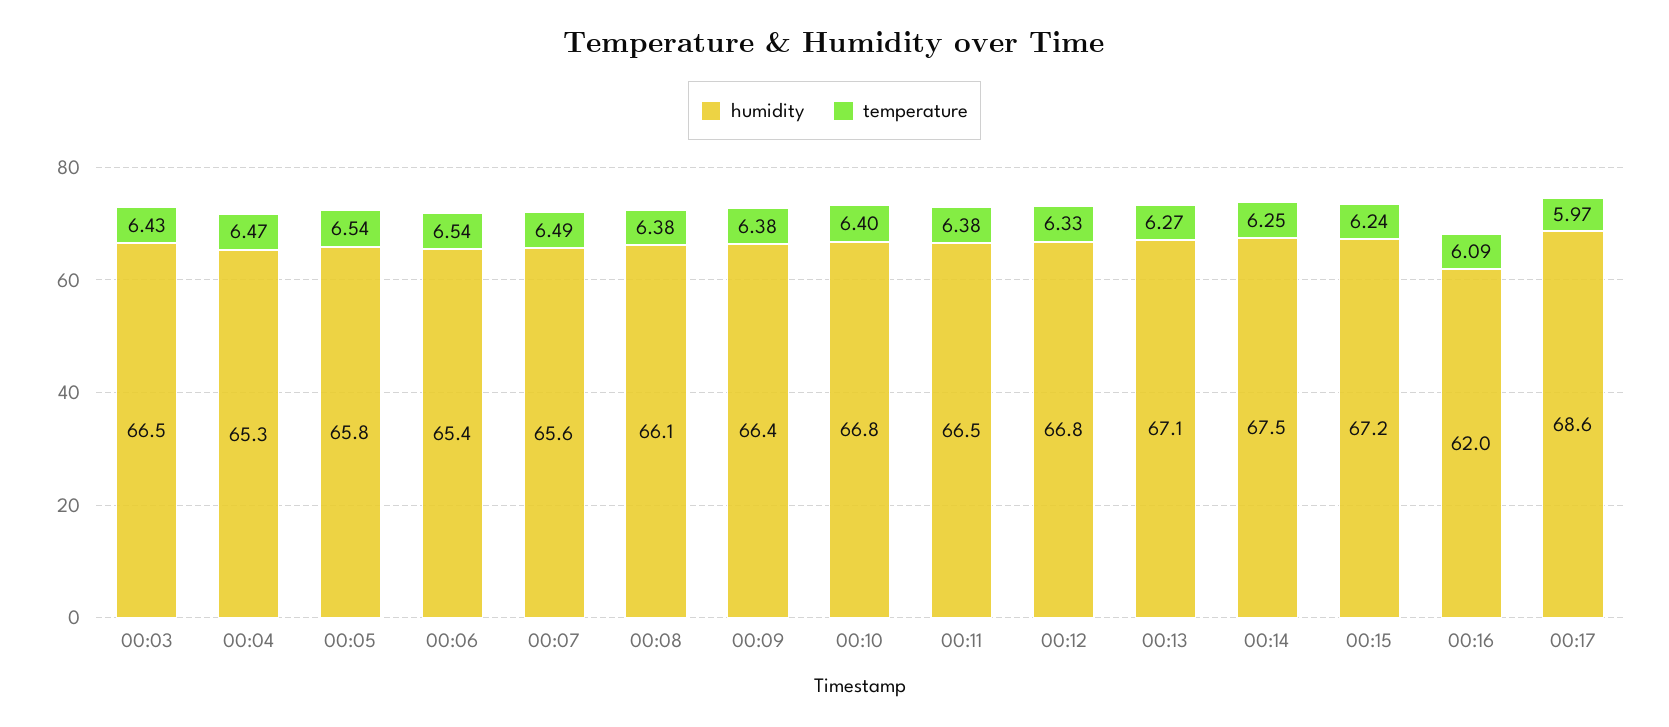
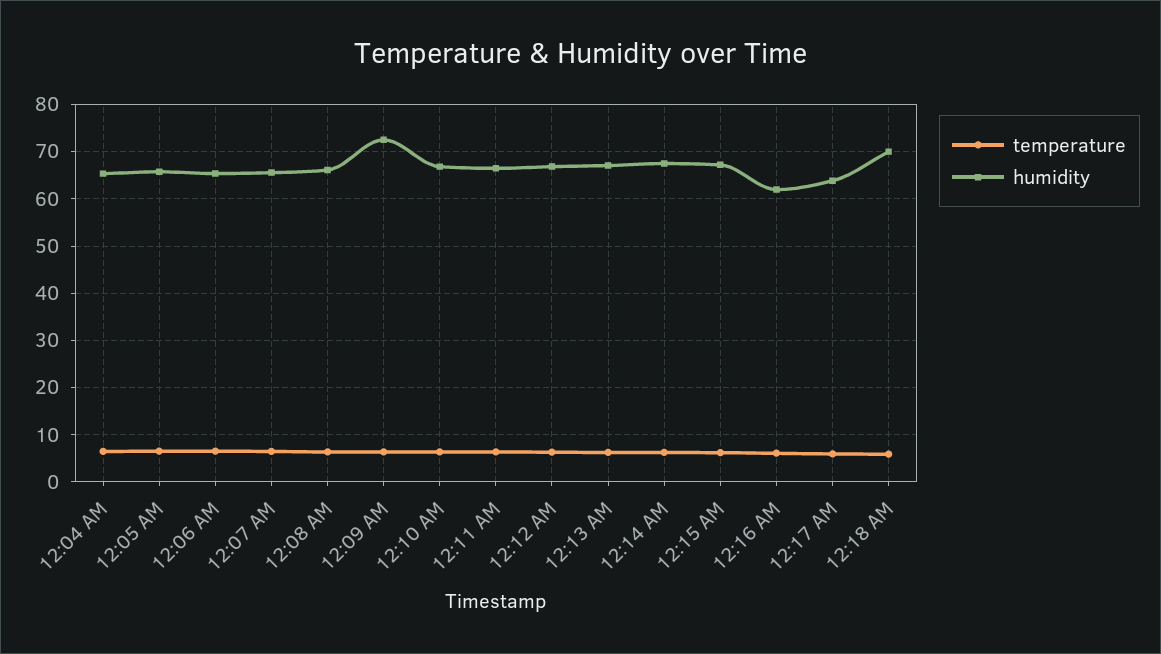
humidity, 00:03: 66.5 -> none
temperature, 00:03: 6.43 -> none
humidity, 00:09: 66.4 -> 72
humidity, 00:17: 68.6 -> 64
temperature, 12:18 AM: none -> 6
humidity, 12:18 AM: none -> 70

